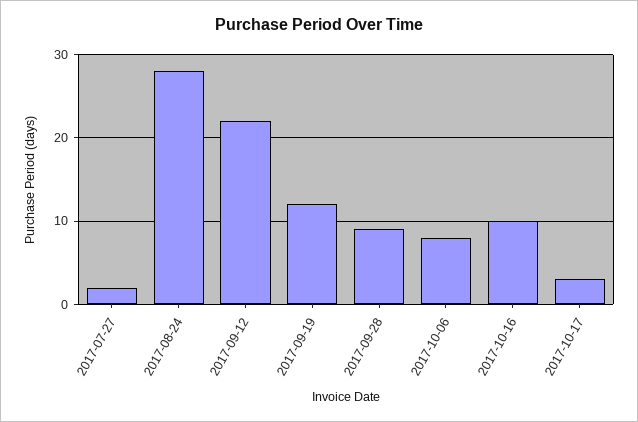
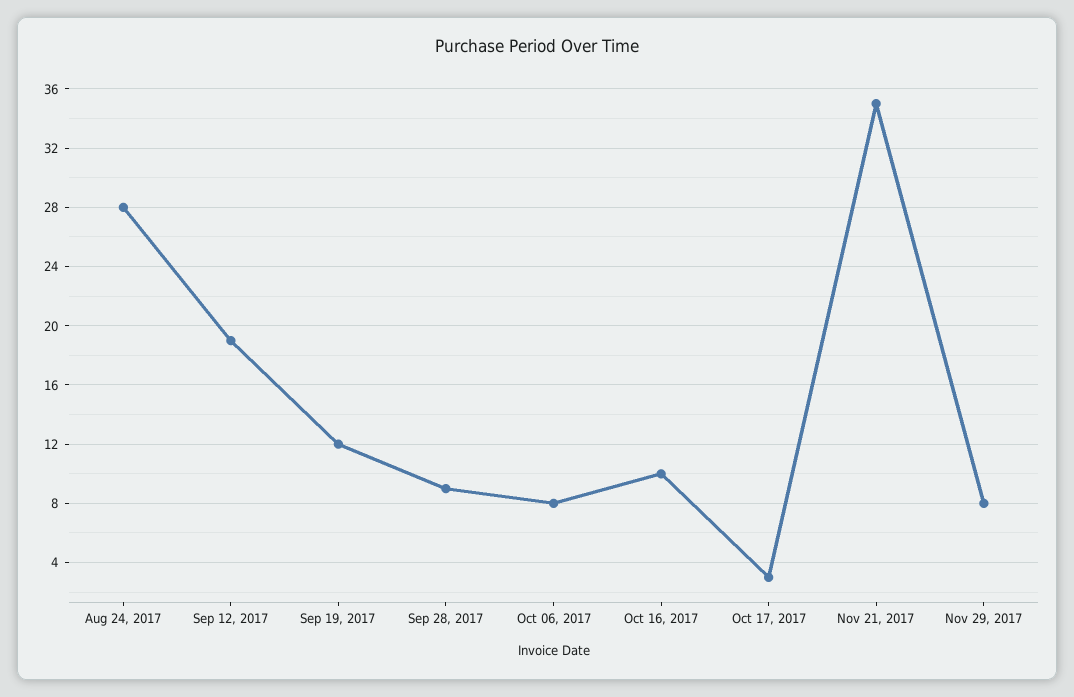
2017-07-27: 2 -> none
2017-09-12: 22 -> 19
Nov 21, 2017: none -> 35
Nov 29, 2017: none -> 8

